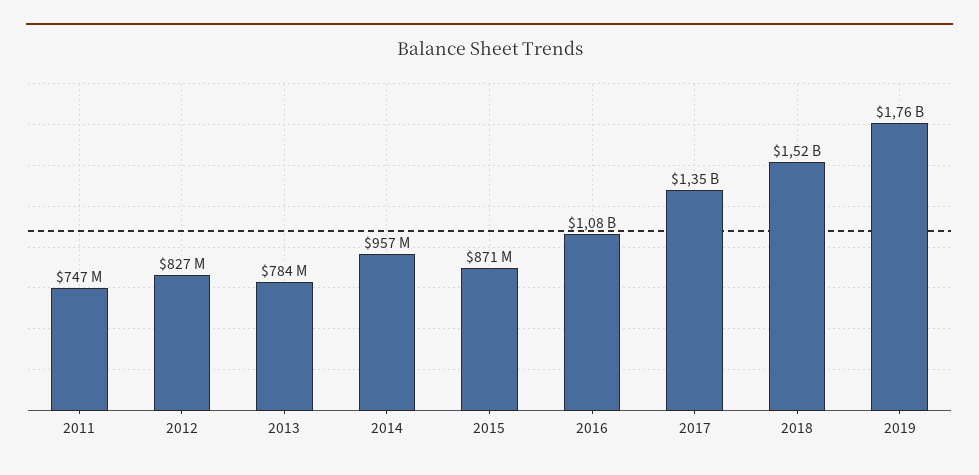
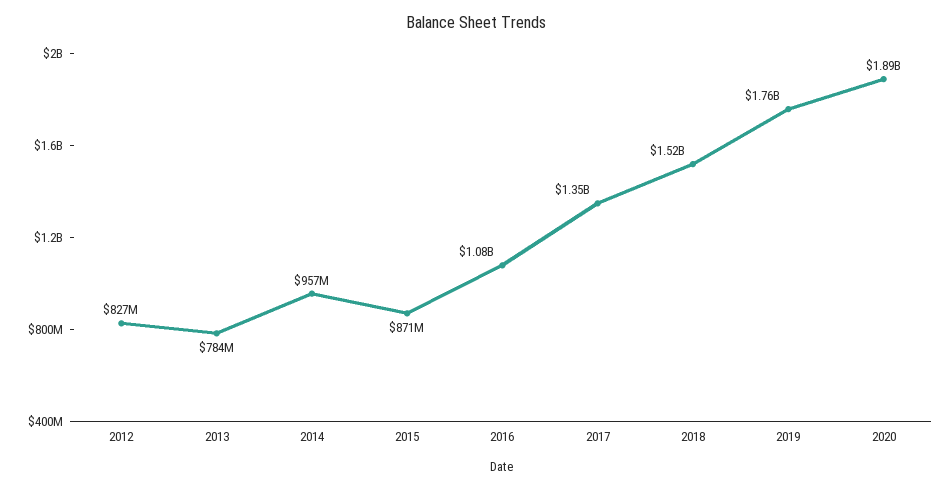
2011: 747000000 -> none
2020: none -> 1890000000

